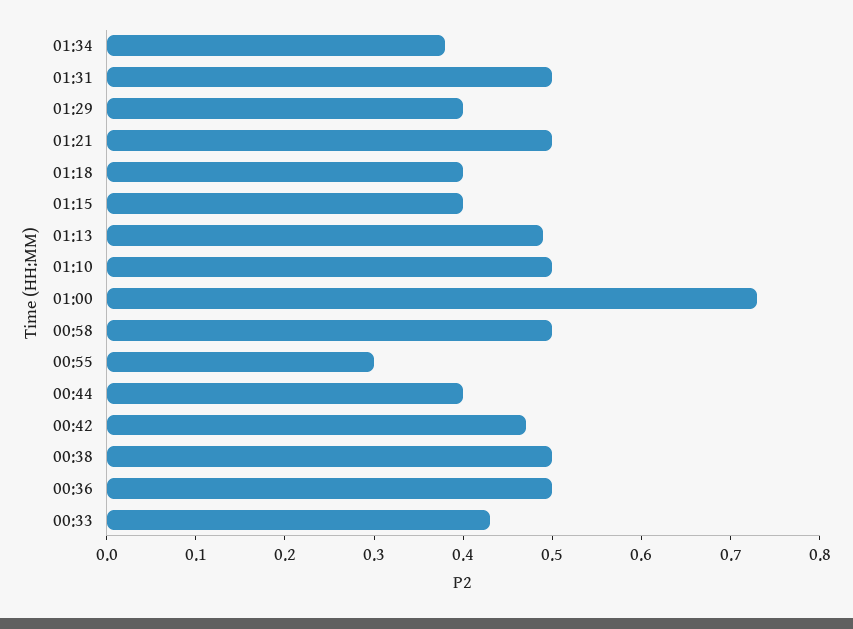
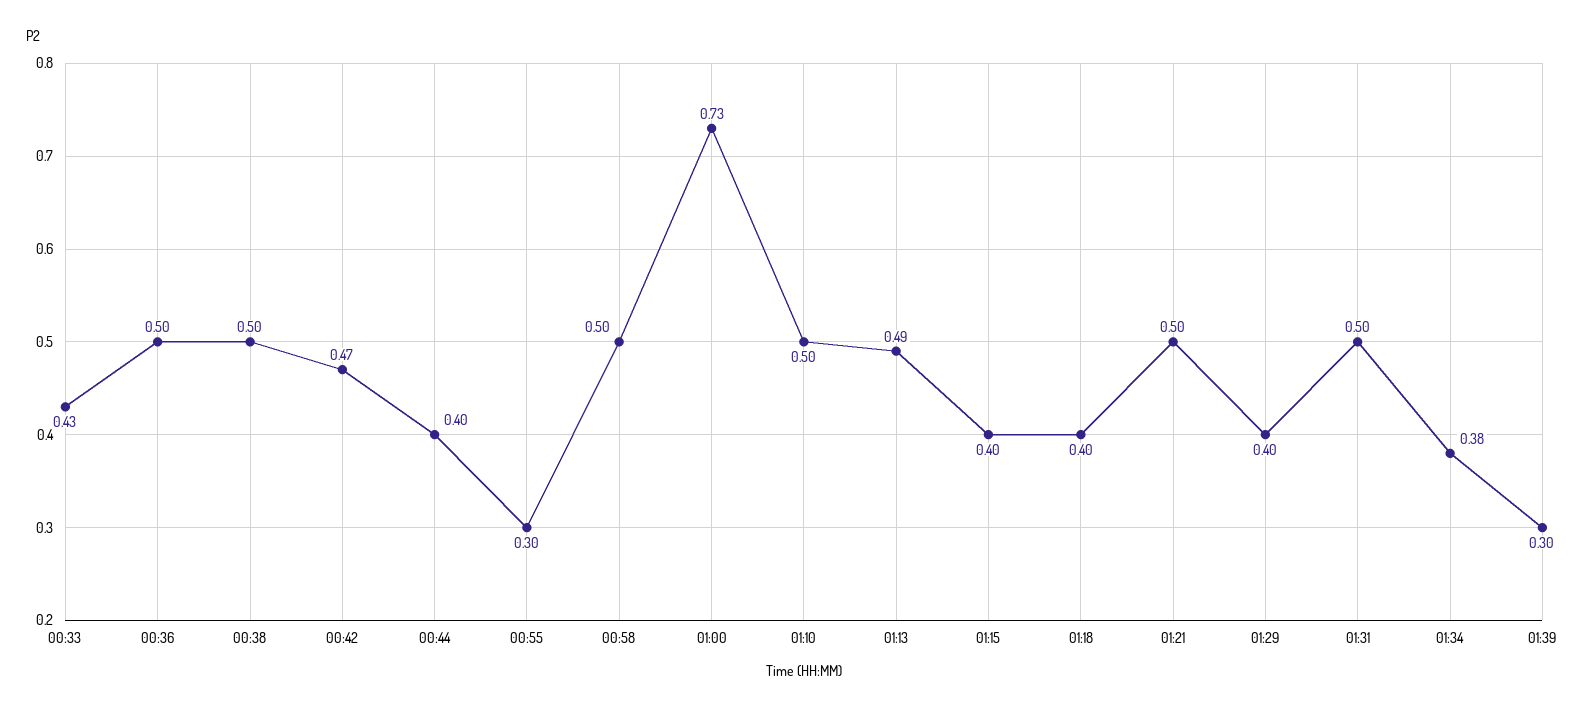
01:39: none -> 0.3

